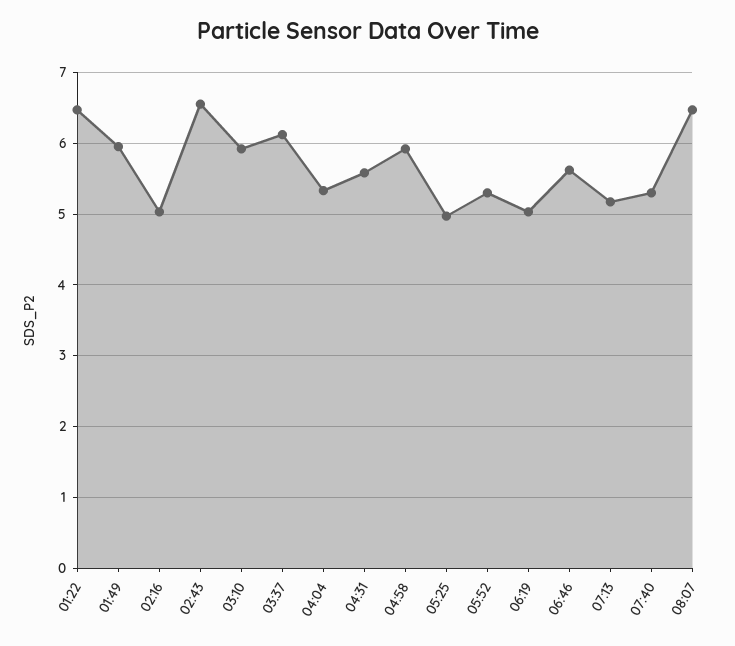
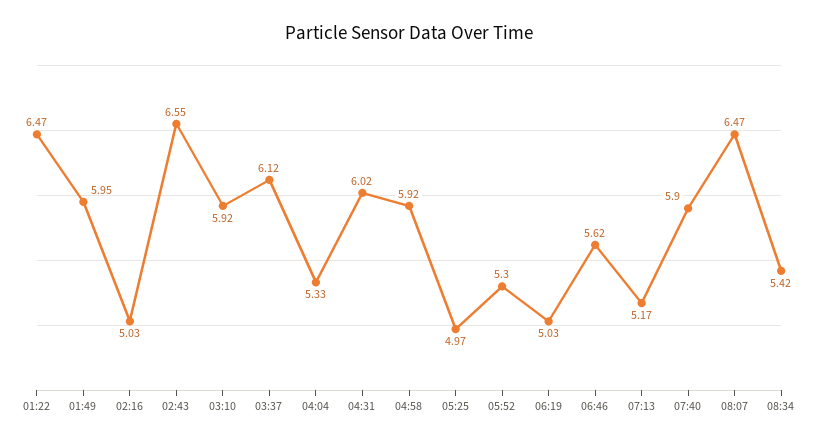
04:31: 5.6 -> 6.02
07:40: 5.3 -> 5.9
08:34: none -> 5.42

